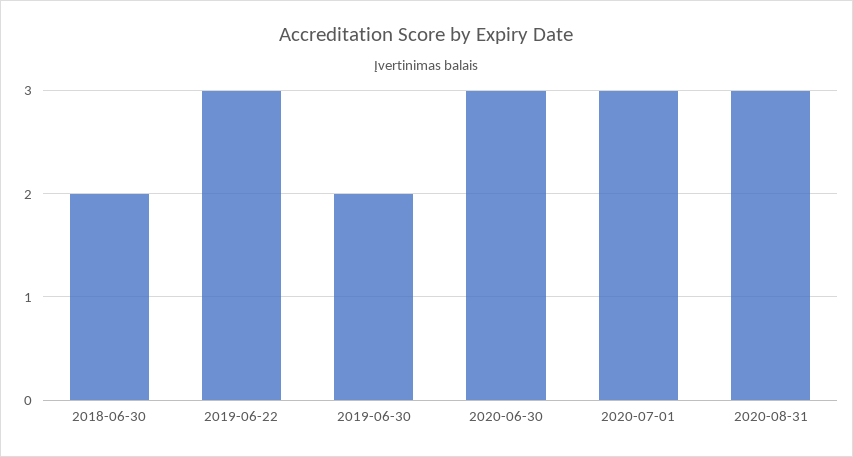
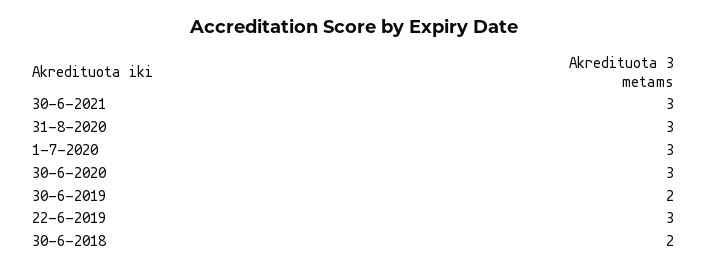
30-6-2021: none -> 3

